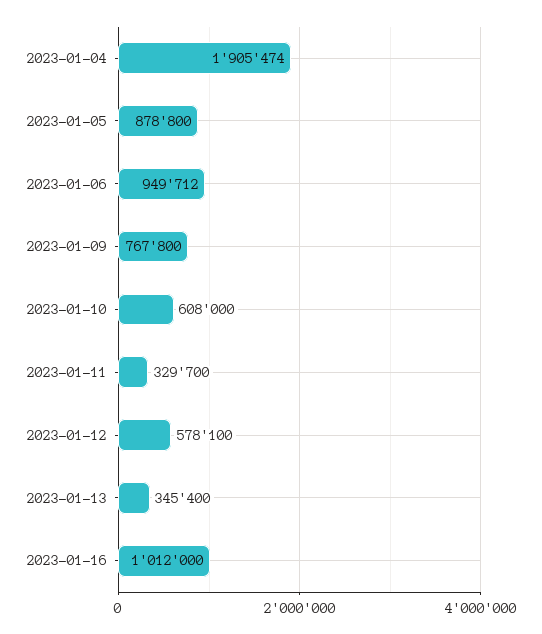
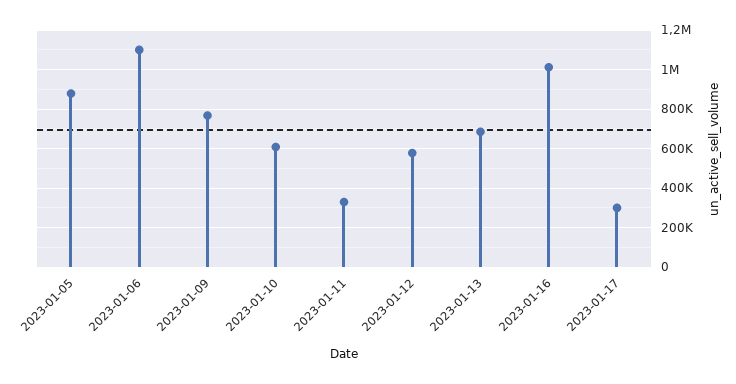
2023-01-04: 1905474 -> none
2023-01-06: 949712 -> 1100000
2023-01-13: 345400 -> 700000
2023-01-17: none -> 300000

